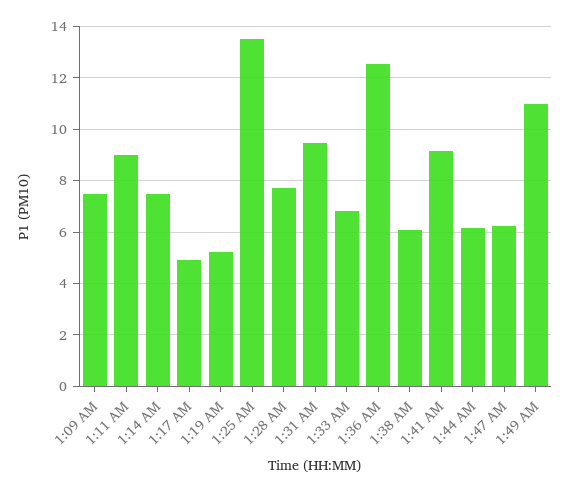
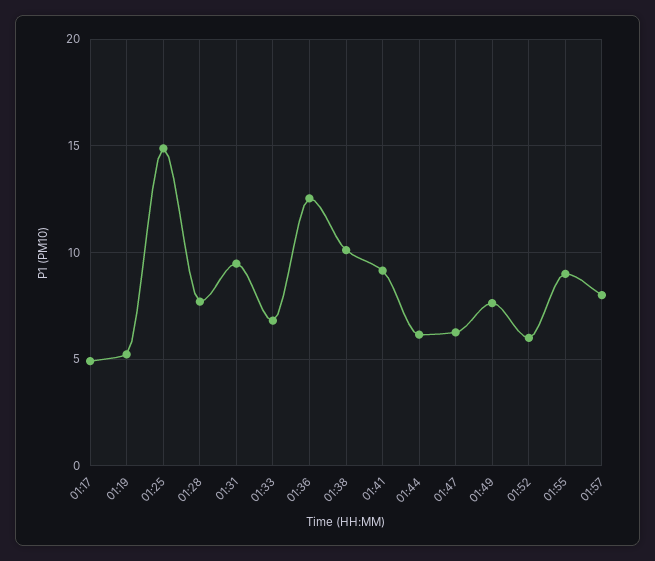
1:09 AM: 7.5 -> none
1:11 AM: 9 -> none
1:14 AM: 7.5 -> none
1:25 AM: 13.5 -> 15
1:38 AM: 6 -> 10
1:49 AM: 11 -> 7.5
01:52: none -> 6
01:55: none -> 9
01:57: none -> 8

